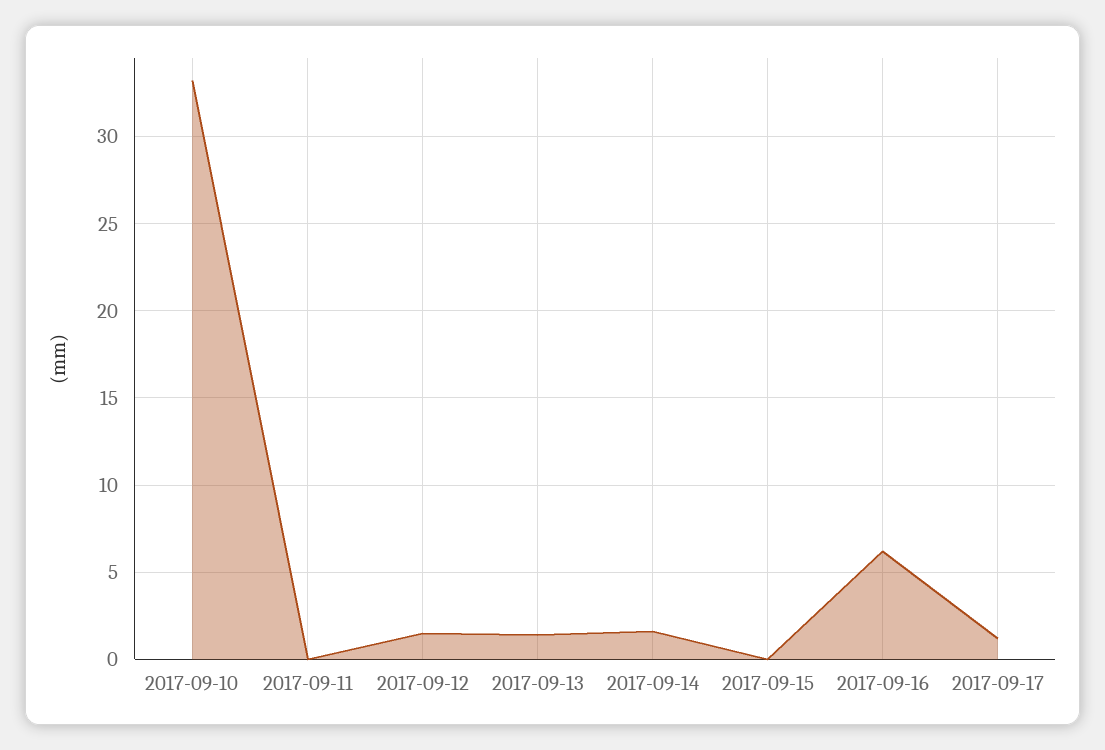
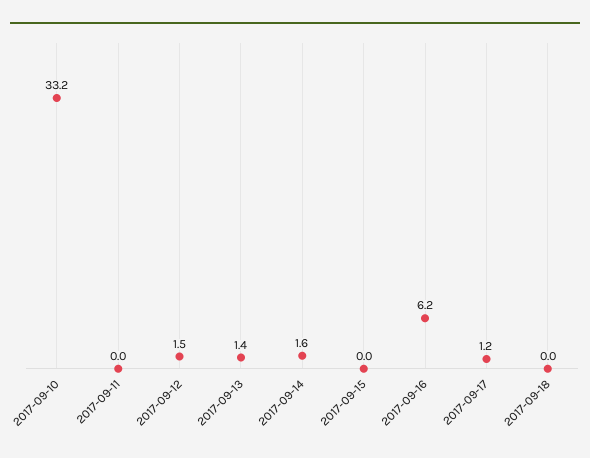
2017-09-18: none -> 0

